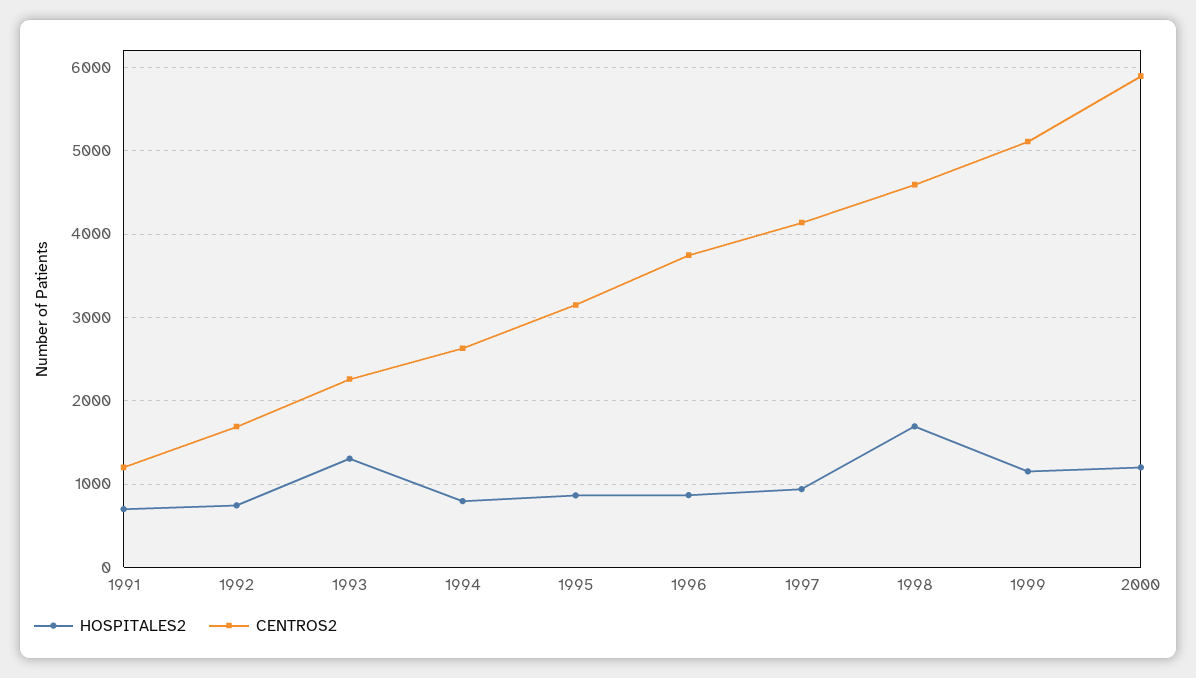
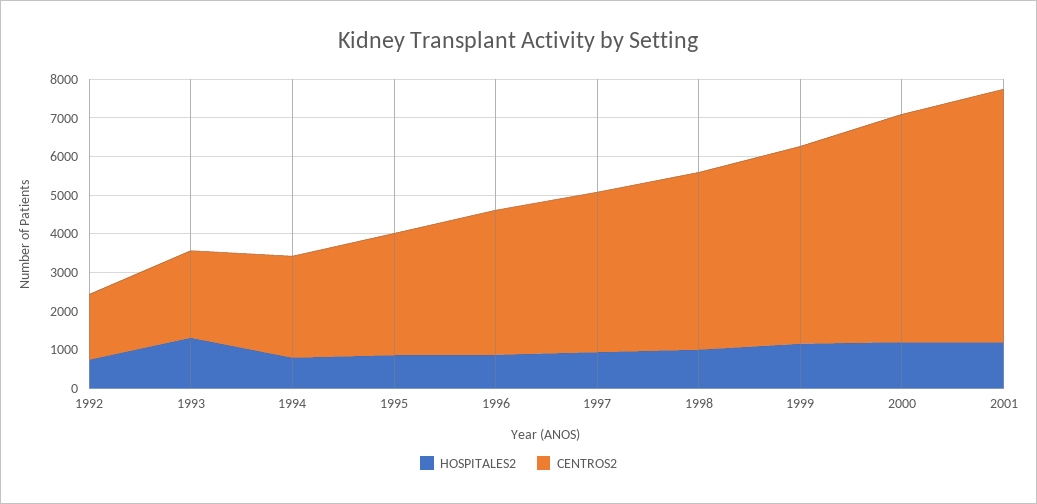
HOSPITALES2, 1991: 700 -> none
CENTROS2, 1991: 1200 -> none
HOSPITALES2, 1998: 1700 -> 1000
HOSPITALES2, 2001: none -> 1250
CENTROS2, 2001: none -> 6500

